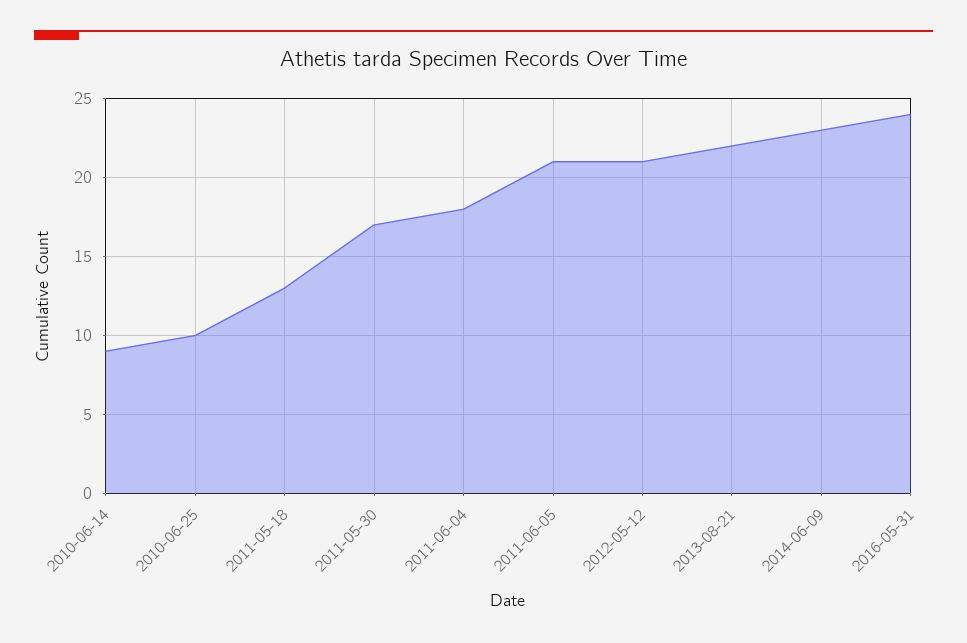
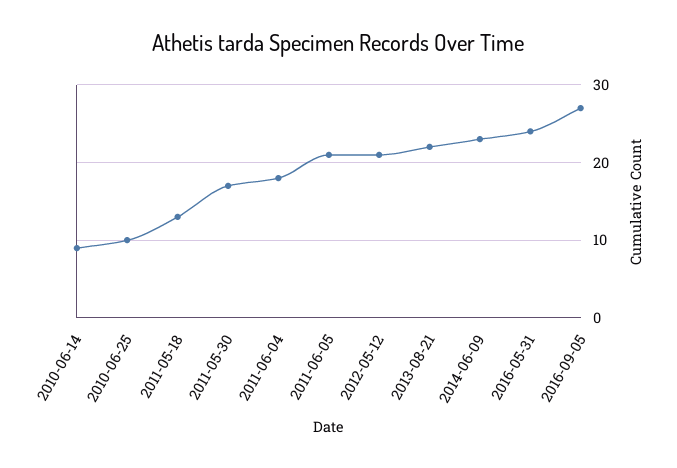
2016-09-05: none -> 27

